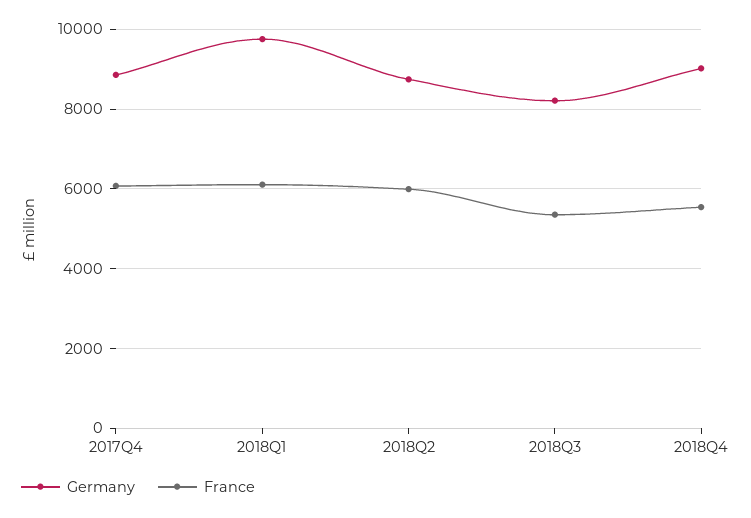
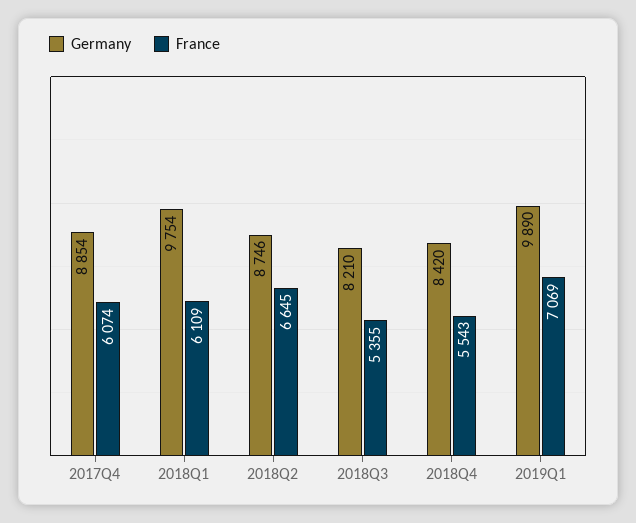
France, 2018Q2: 6000 -> 6645
Germany, 2018Q4: 9000 -> 8420
Germany, 2019Q1: none -> 9890
France, 2019Q1: none -> 7069

